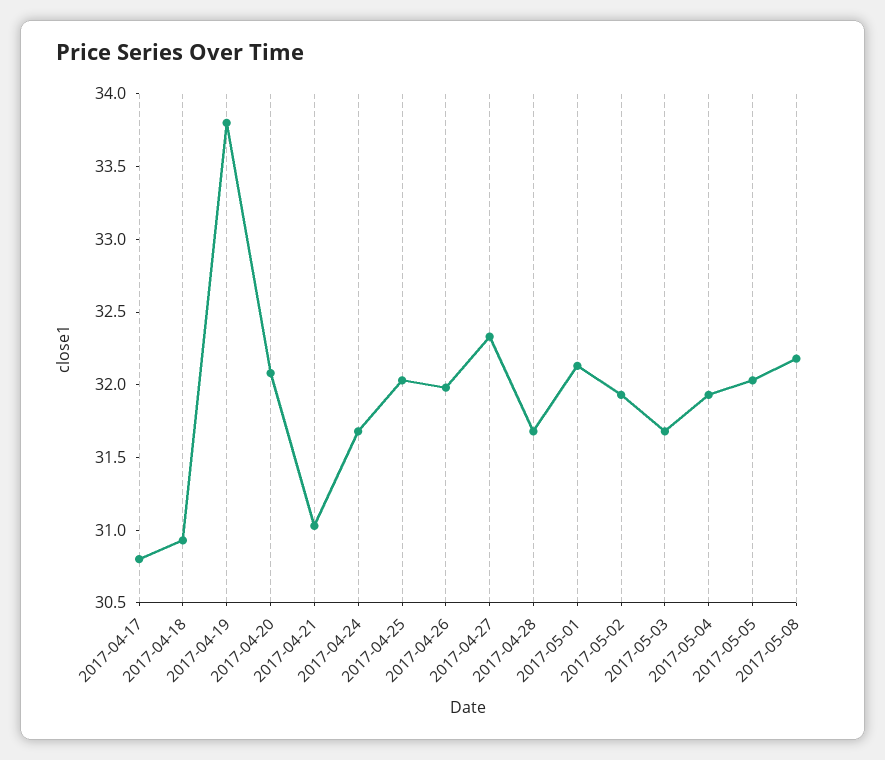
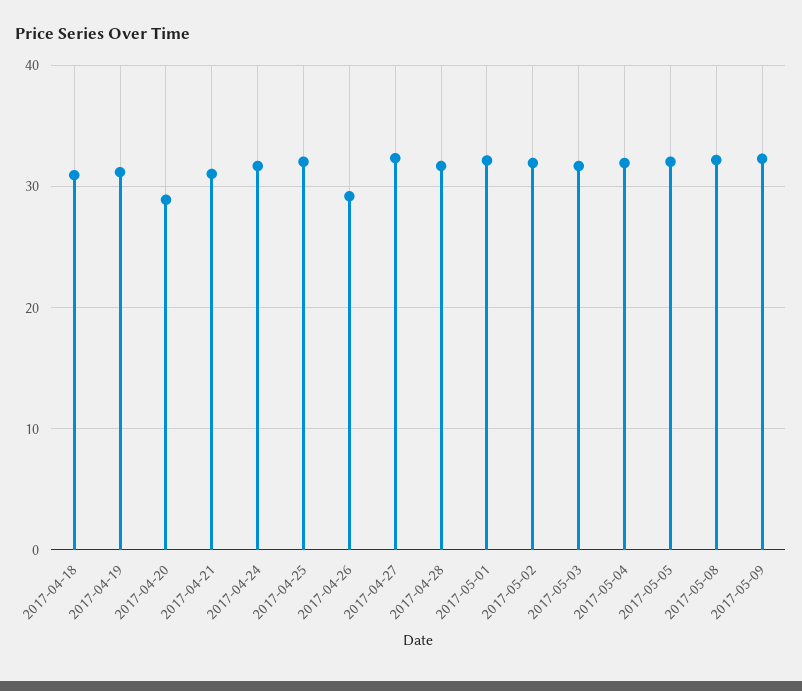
2017-04-17: 30.8 -> none
2017-04-19: 33.8 -> 31
2017-04-20: 32.1 -> 29
2017-04-26: 32 -> 29
2017-05-09: none -> 32

